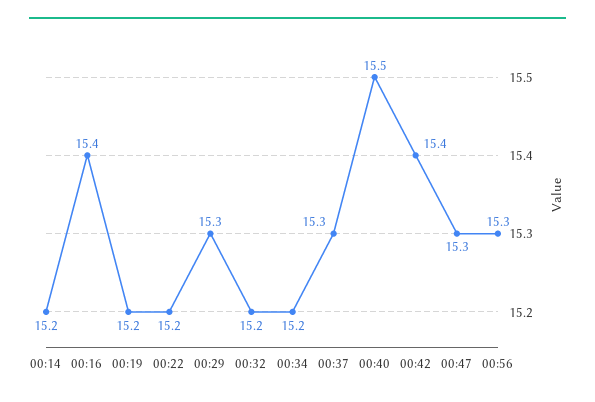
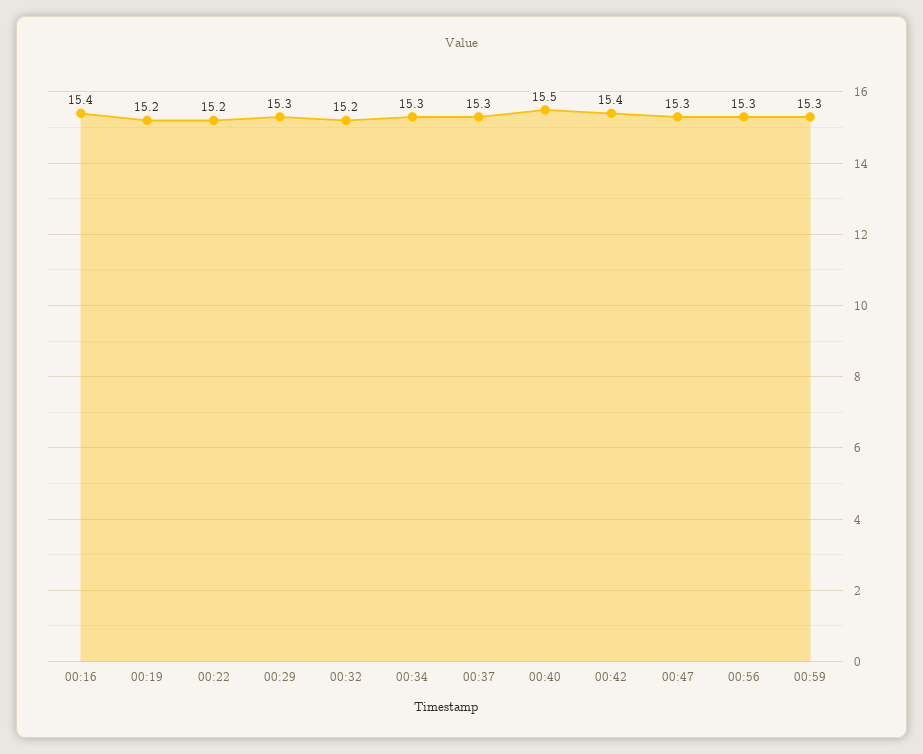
00:14: 15.2 -> none
00:34: 15.2 -> 15.3
00:59: none -> 15.3

